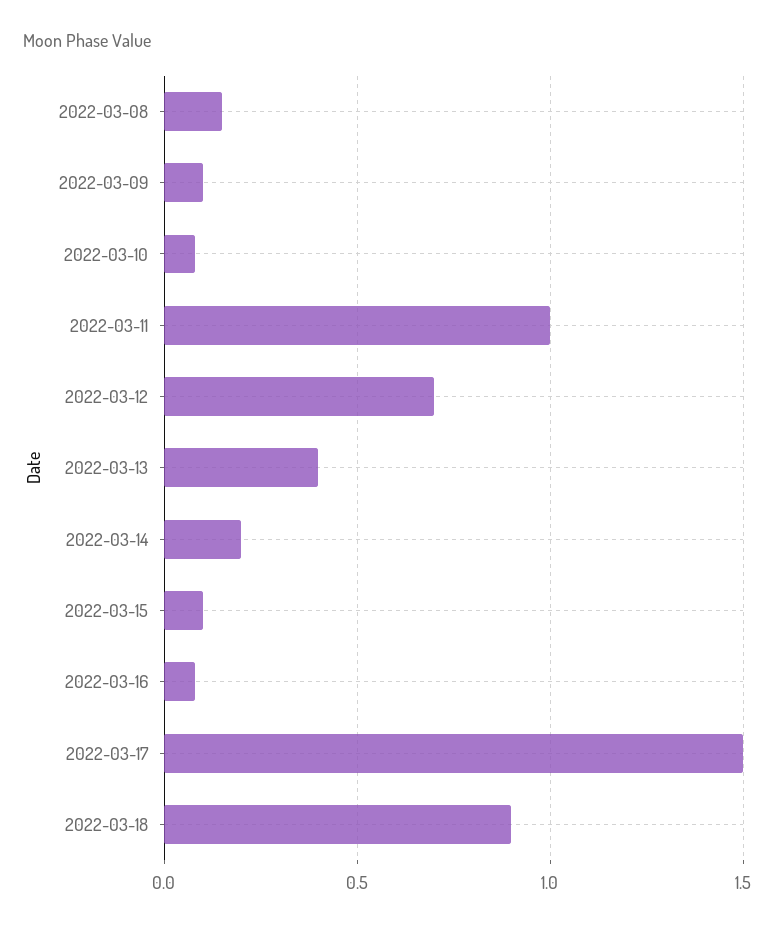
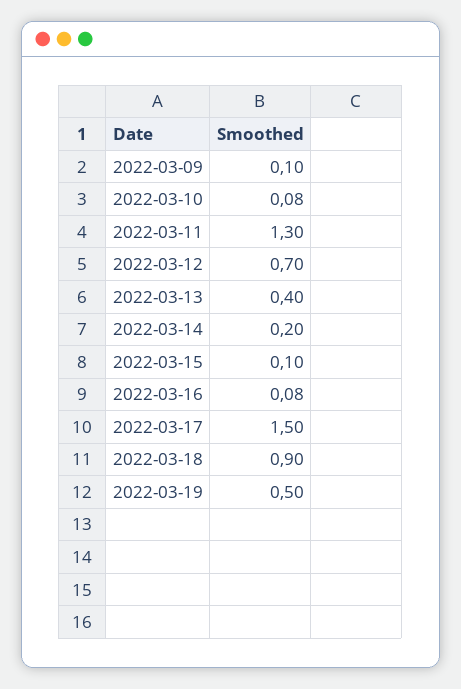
2022-03-08: 0.15 -> none
2022-03-11: 1 -> 1.3
2022-03-19: none -> 0.5

